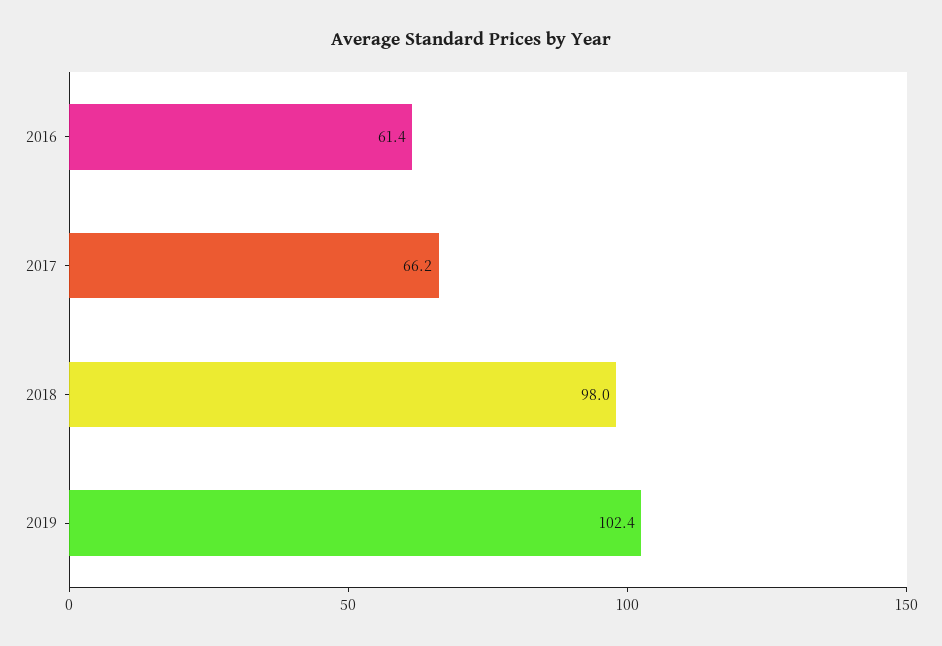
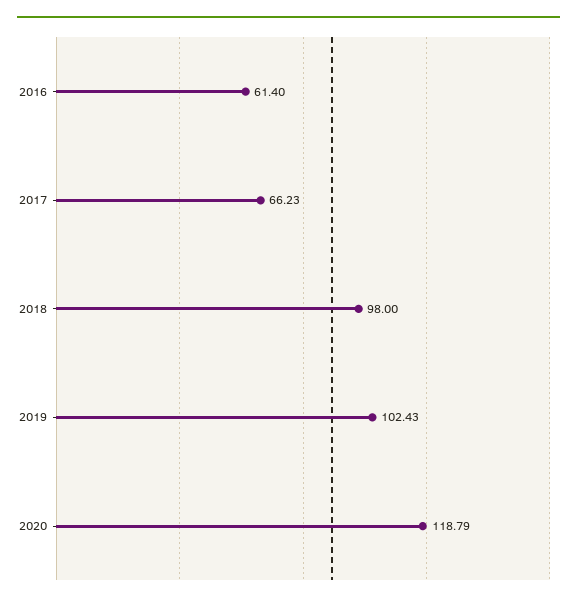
2020: none -> 118.79

